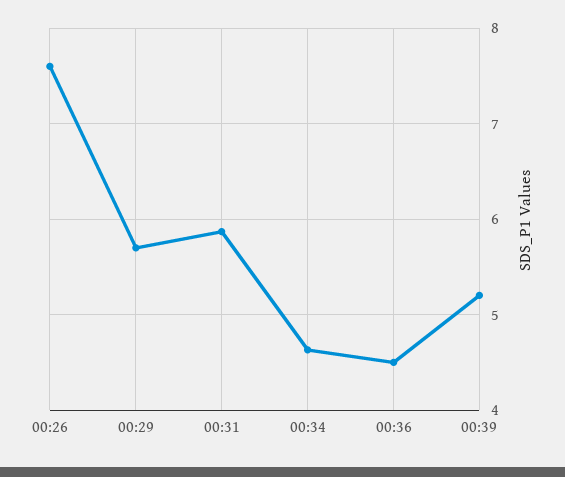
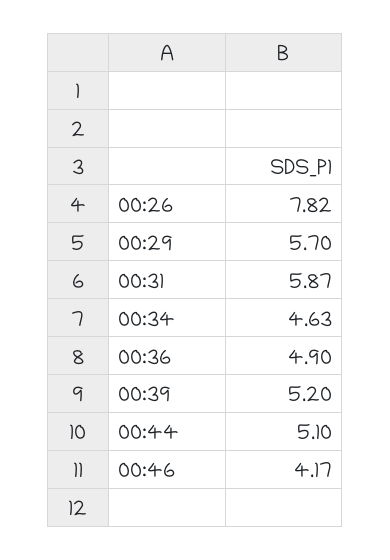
00:26: 7.6 -> 7.82
00:36: 4.5 -> 4.9
00:44: none -> 5.1
00:46: none -> 4.17

